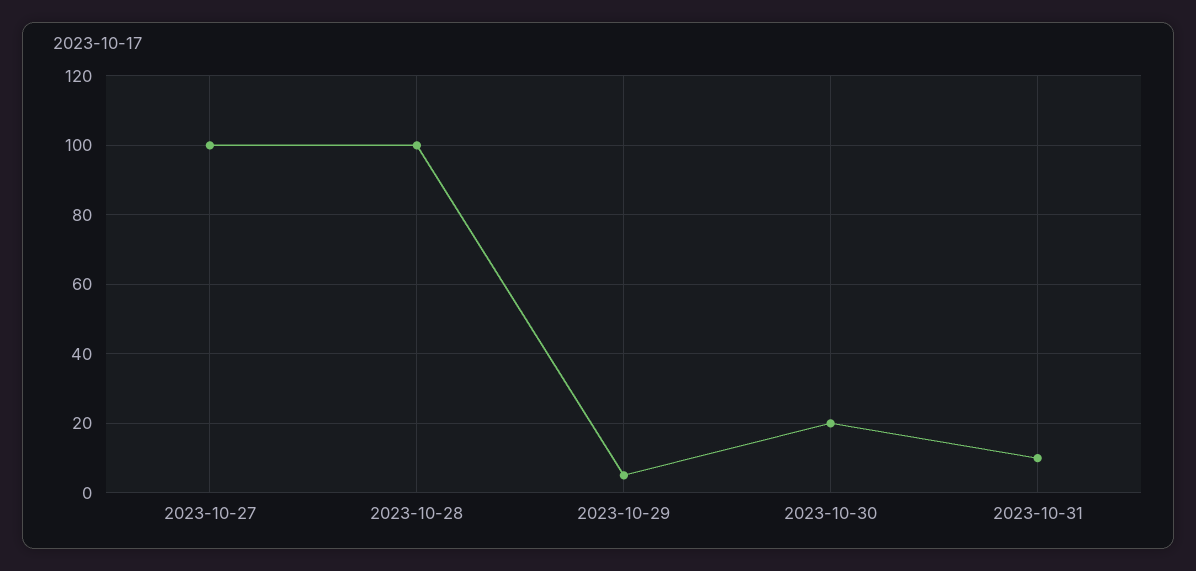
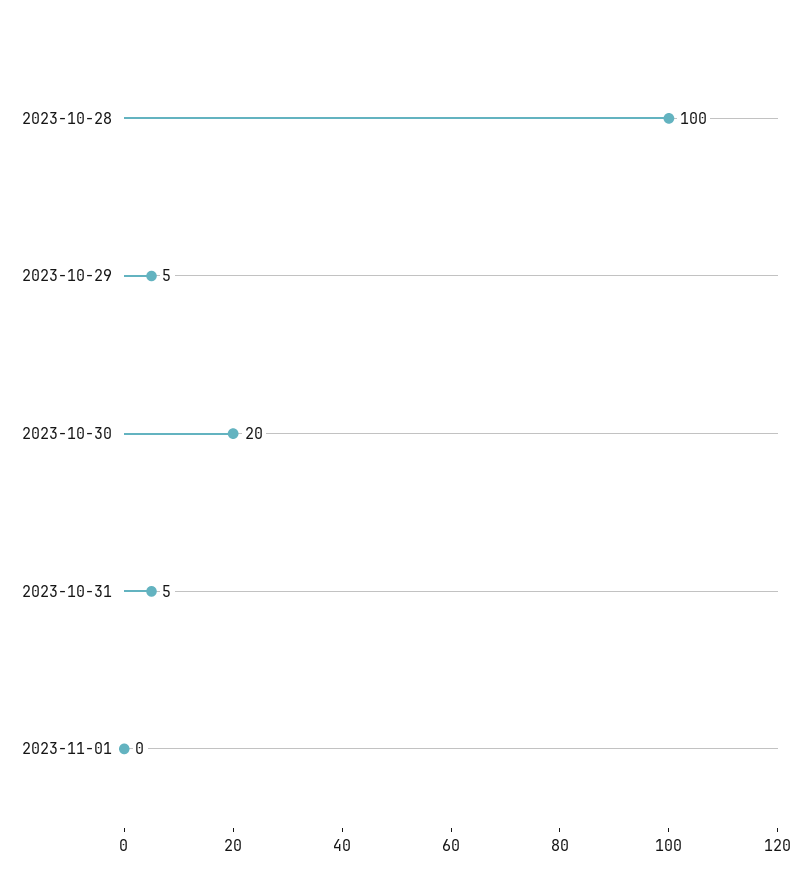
2023-10-27: 100 -> none
2023-10-31: 10 -> 5
2023-11-01: none -> 0

